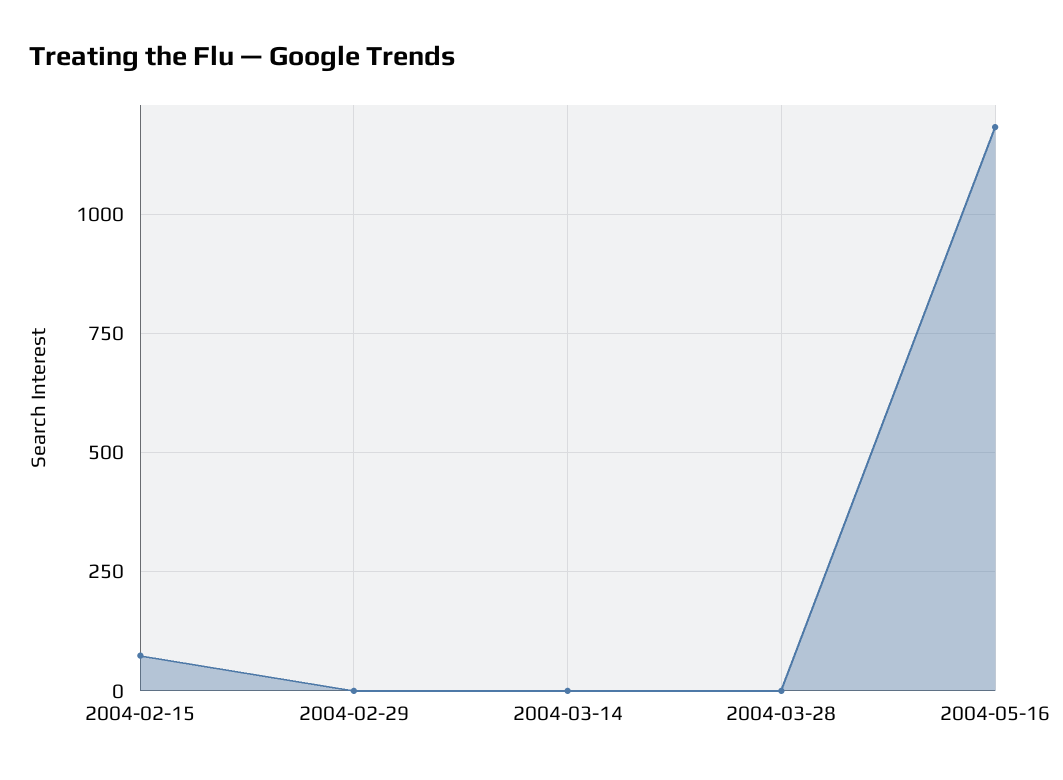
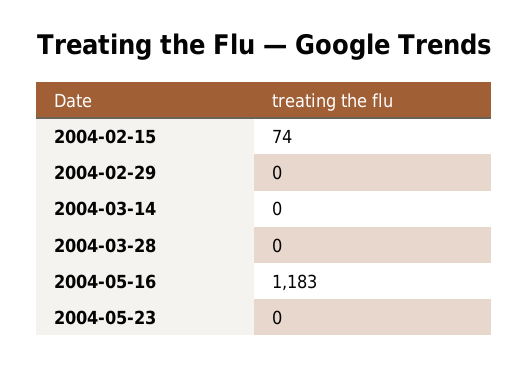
2004-05-23: none -> 0

